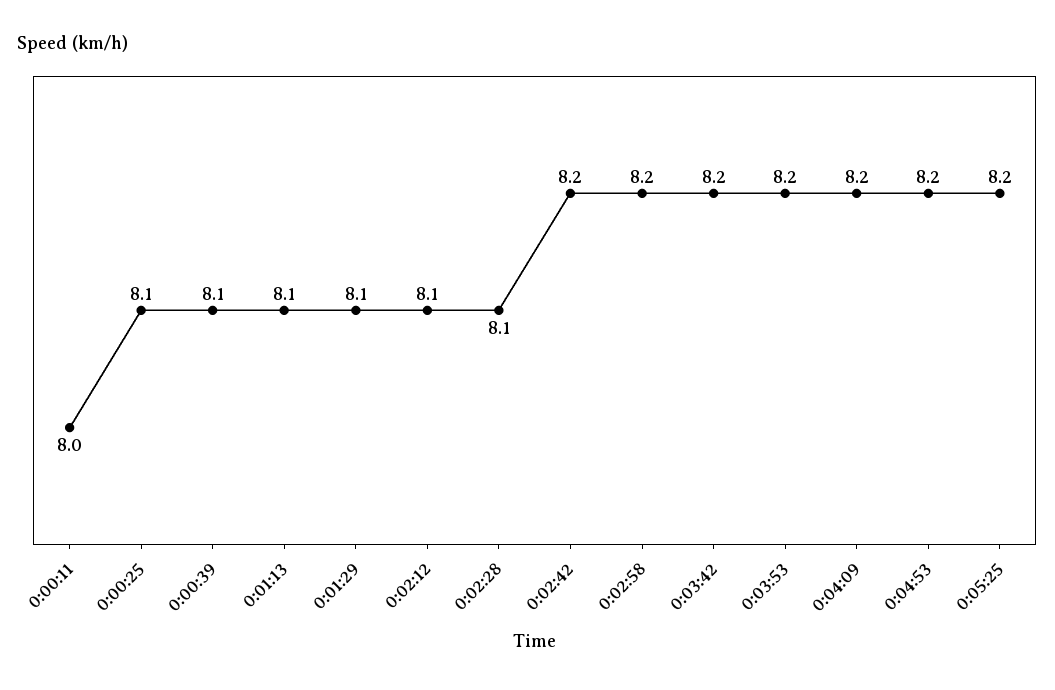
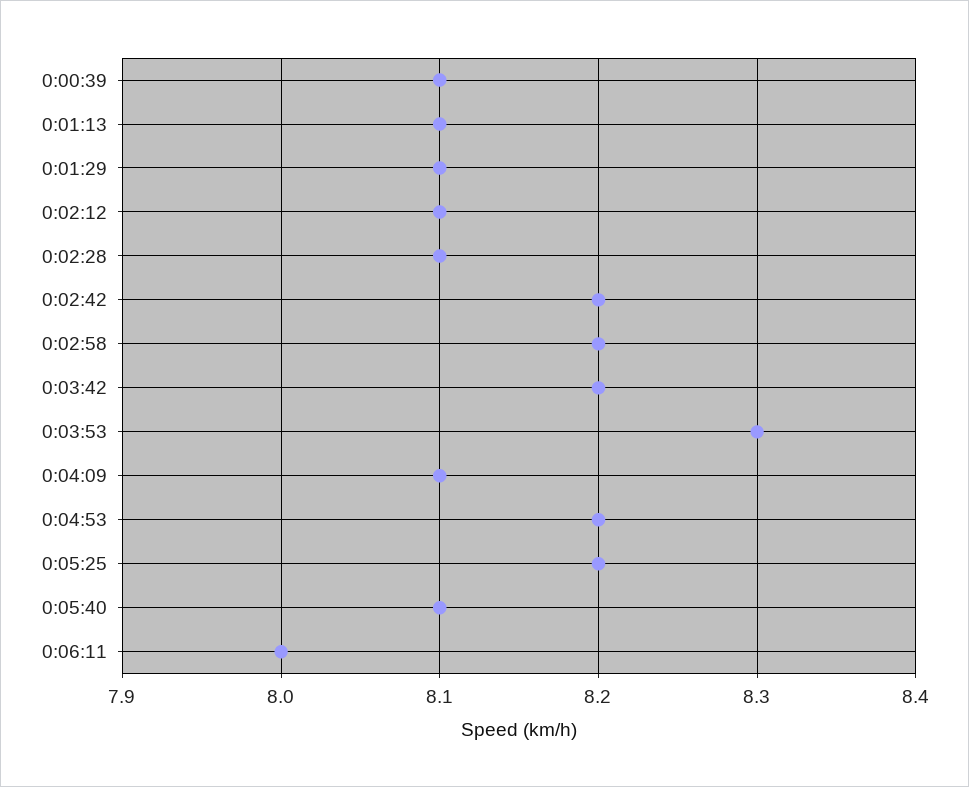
0:00:11: 8 -> none
0:00:25: 8.1 -> none
0:03:53: 8.2 -> 8.3
0:04:09: 8.2 -> 8.1
0:05:40: none -> 8.1
0:06:11: none -> 8

